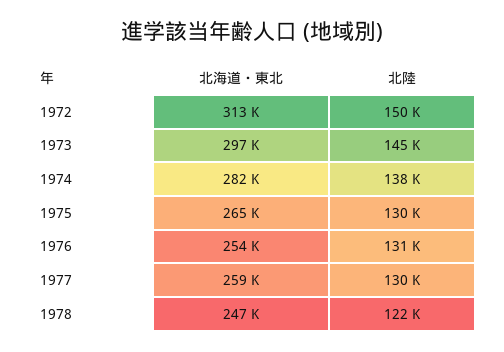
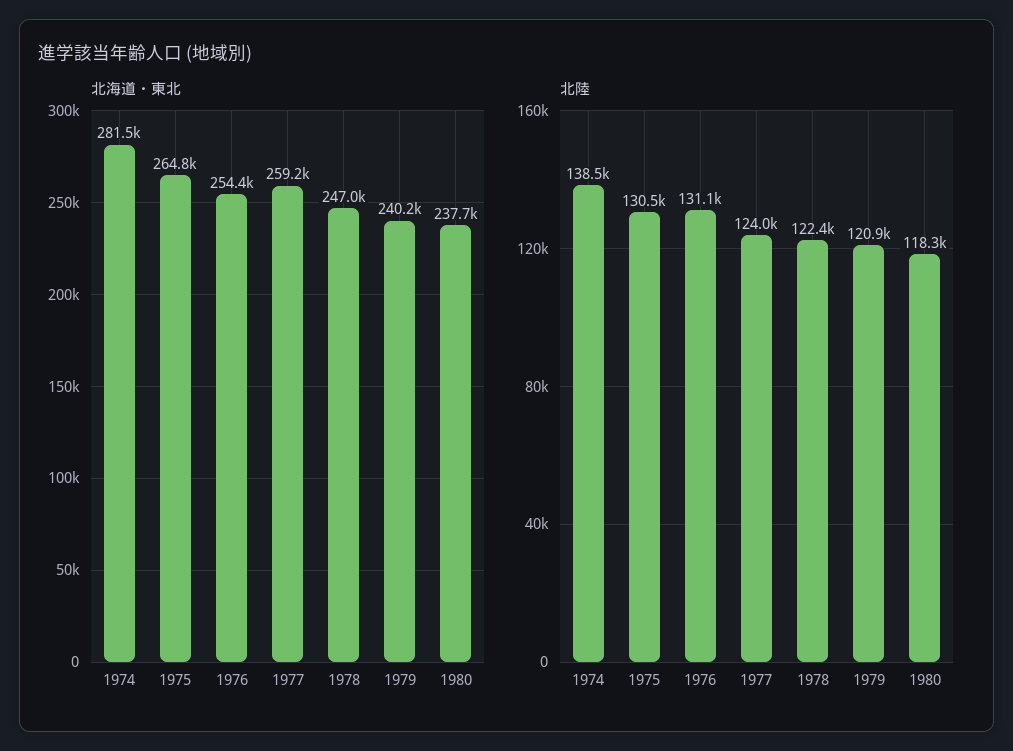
北海道・東北, 1972: 313000 -> none
北陸, 1972: 150000 -> none
北海道・東北, 1973: 297000 -> none
北陸, 1973: 145000 -> none
北陸, 1977: 130000 -> 124000
北海道・東北, 1979: none -> 240200
北海道・東北, 1980: none -> 237700
北陸, 1979: none -> 120900
北陸, 1980: none -> 118300

